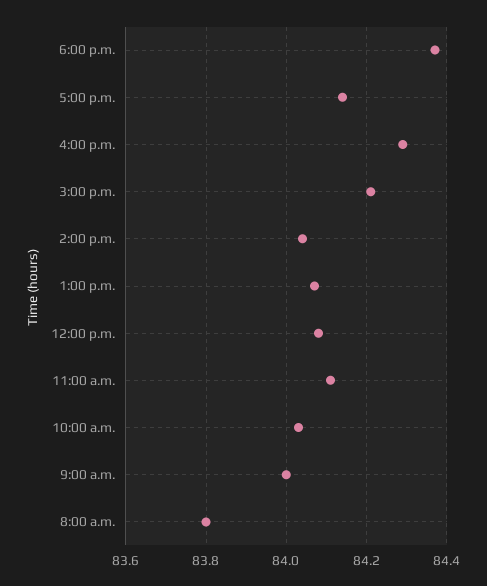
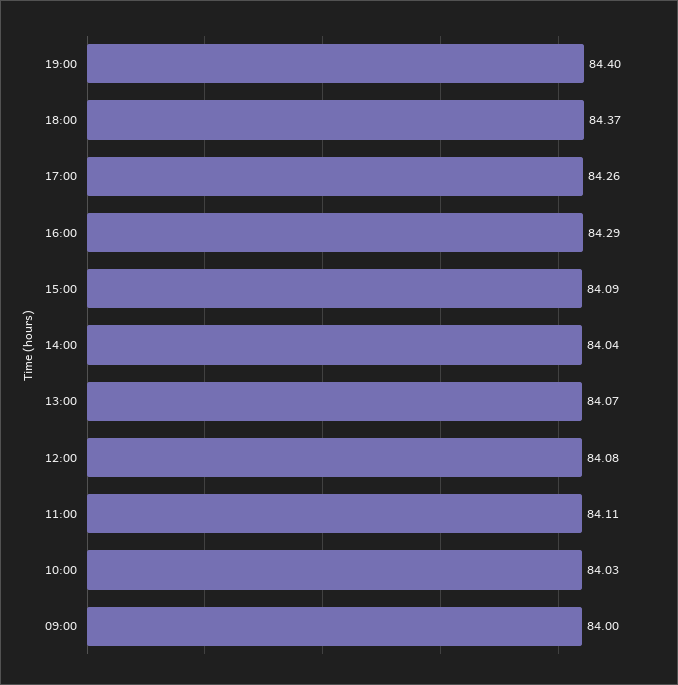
5:00 p.m.: 84.15 -> 84.26
3:00 p.m.: 84.2 -> 84.09
8:00 a.m.: 83.8 -> none
19:00: none -> 84.4

